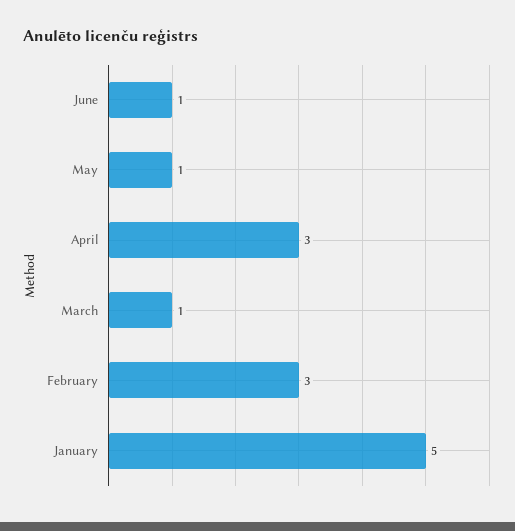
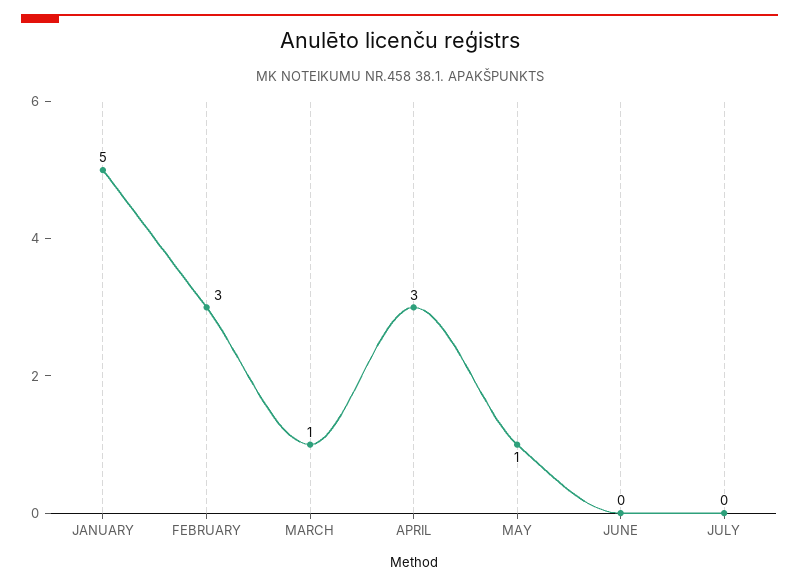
June: 1 -> 0
JULY: none -> 0

